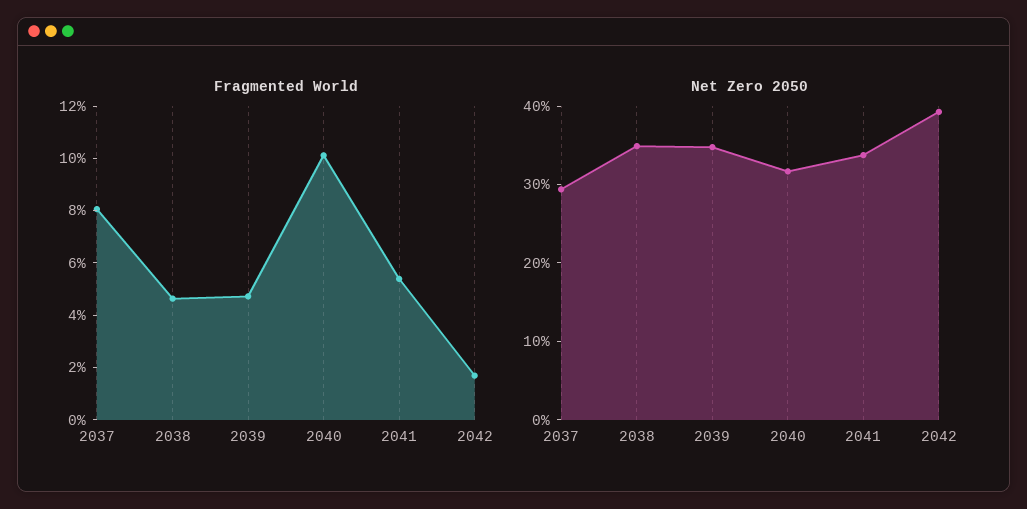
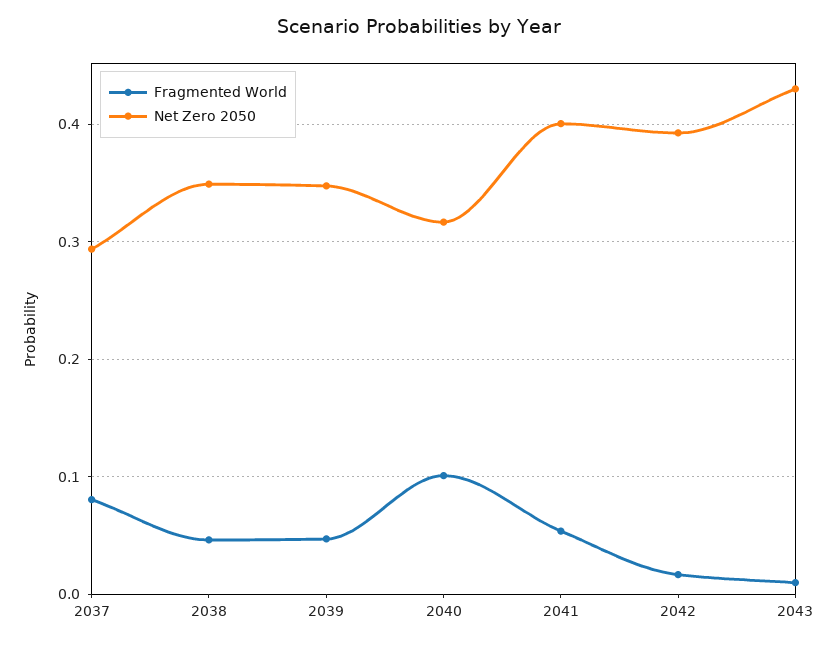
Net Zero 2050, 2041: 0.34 -> 0.4
Fragmented World, 2043: none -> 0.01
Net Zero 2050, 2043: none -> 0.43

